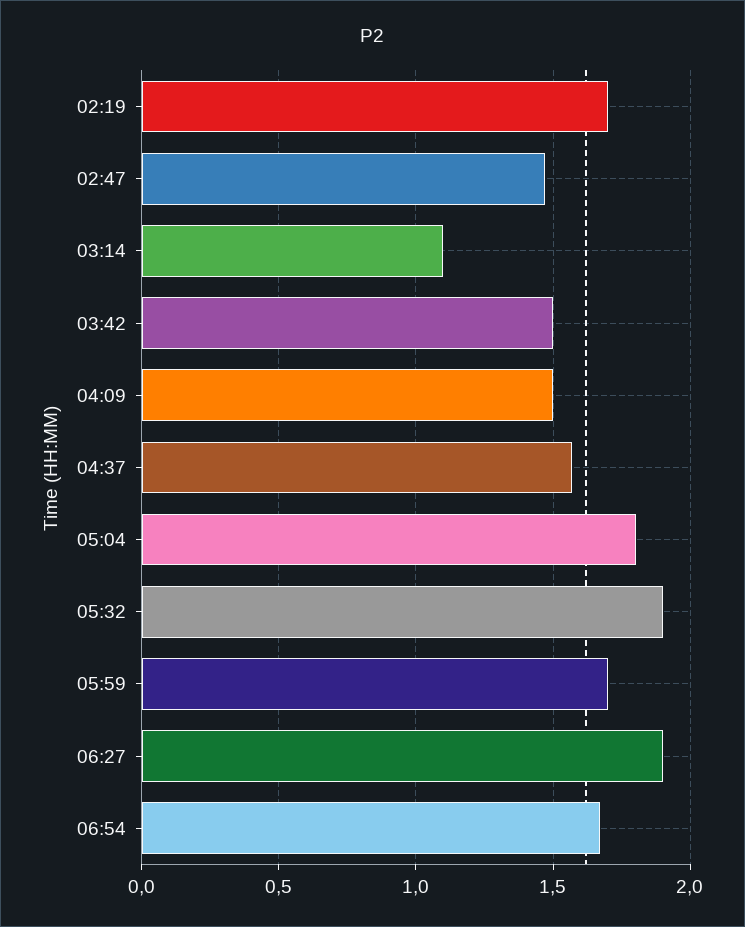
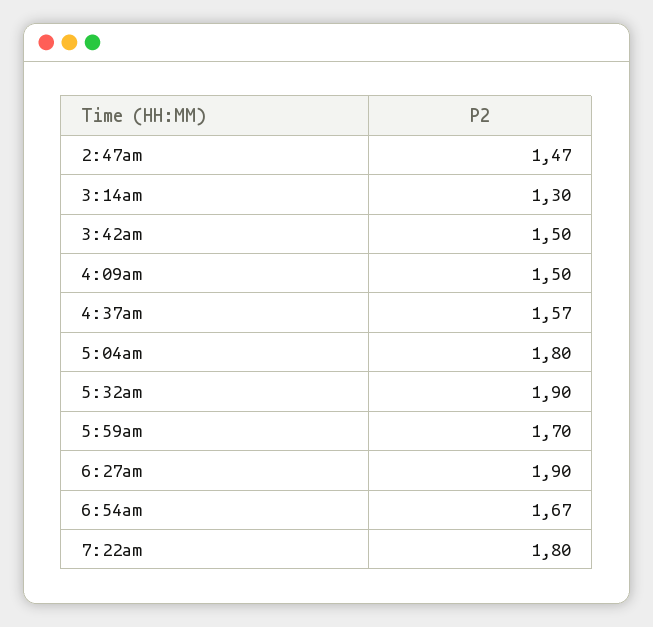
02:19: 1.7 -> none
03:14: 1.1 -> 1.3
7:22am: none -> 1.8

